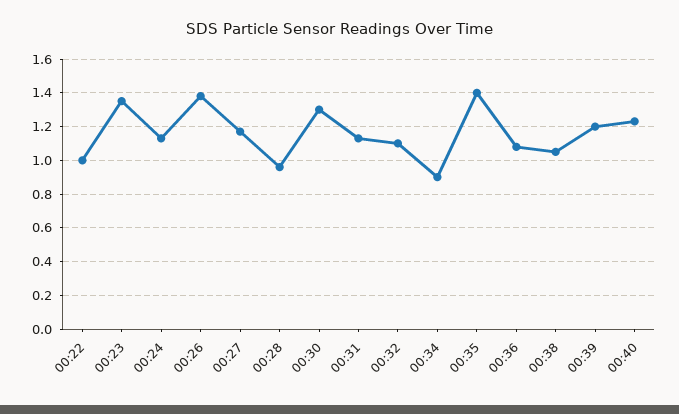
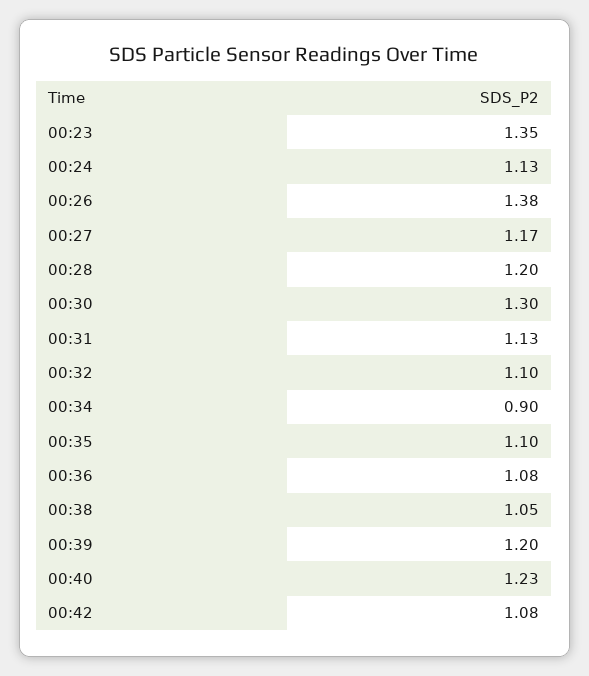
00:22: 1 -> none
00:28: 0.95 -> 1.2
00:35: 1.4 -> 1.1
00:42: none -> 1.08

